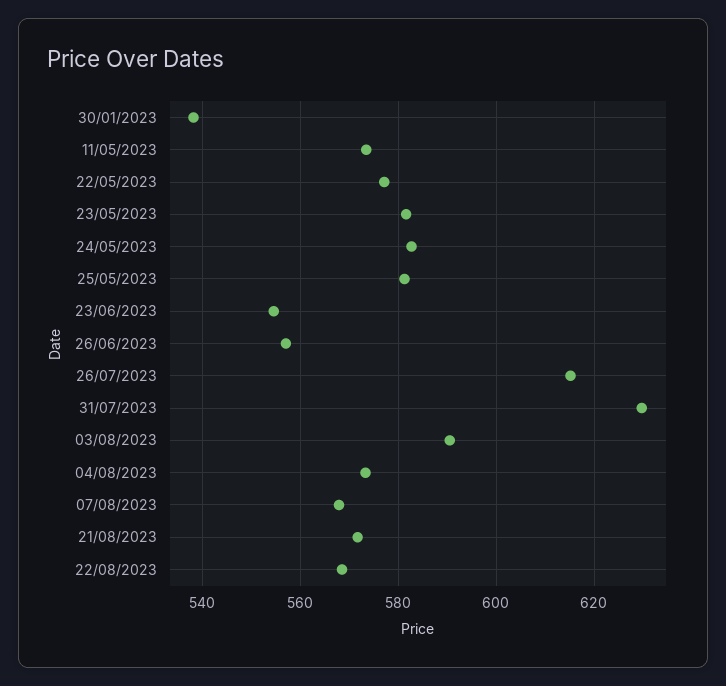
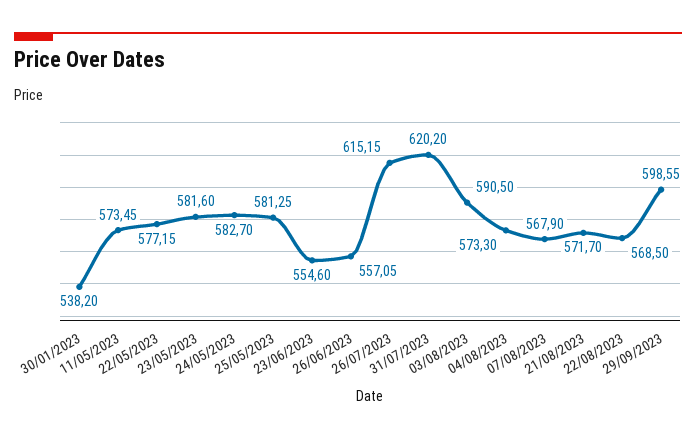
31/07/2023: 630 -> 620.2
29/09/2023: none -> 598.55

